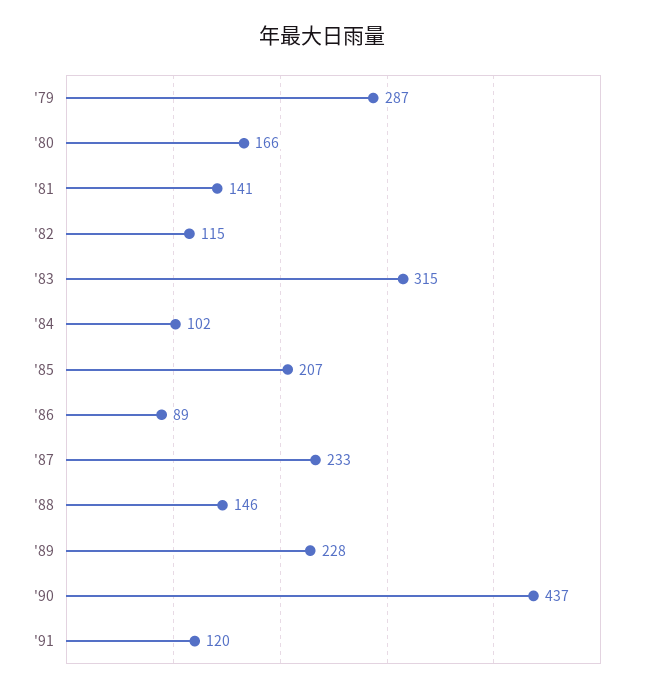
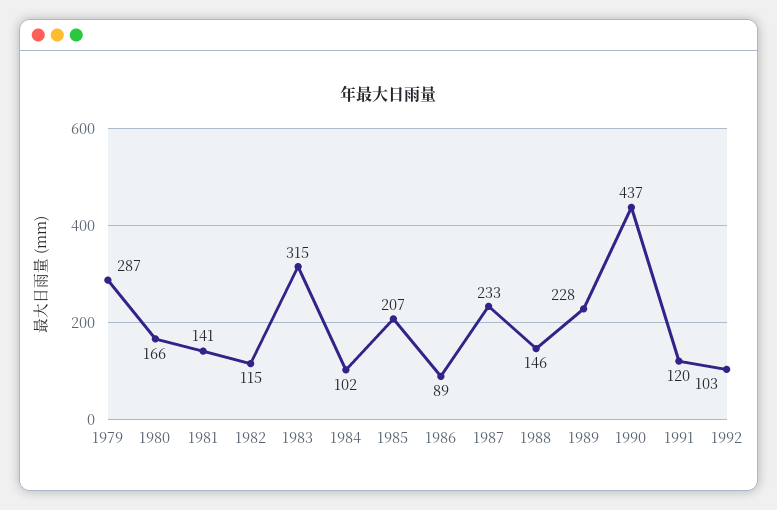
1992: none -> 103

